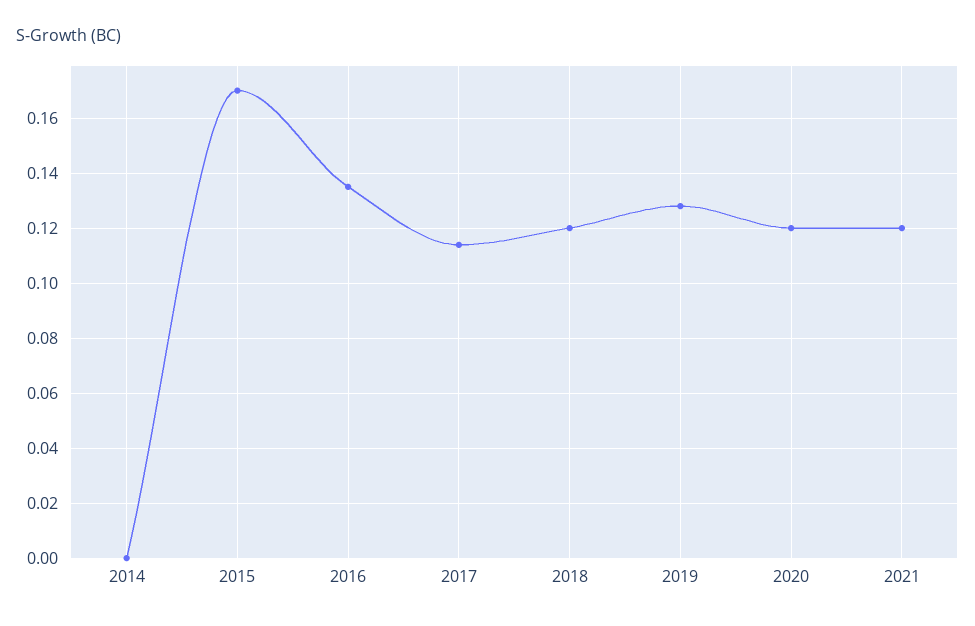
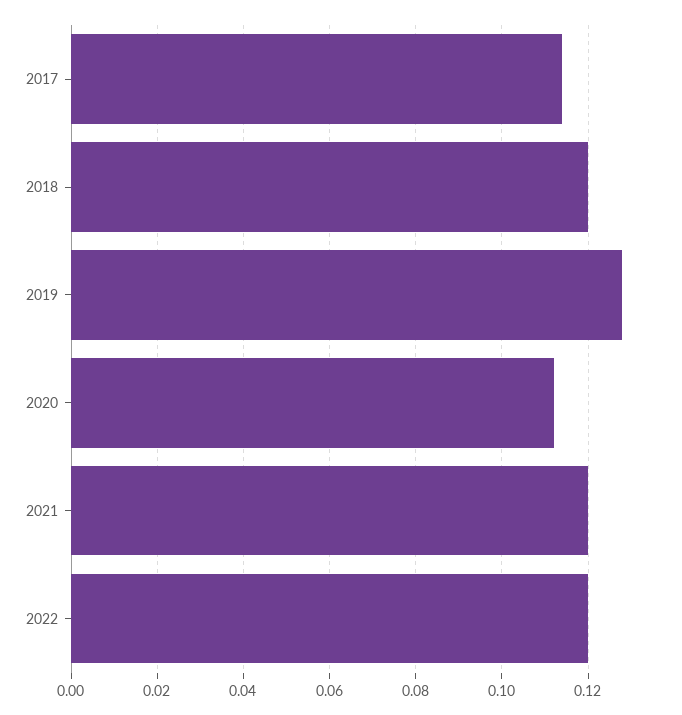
2014: 0 -> none
2015: 0.17 -> none
2016: 0.135 -> none
2020: 0.12 -> 0.112
2022: none -> 0.12

